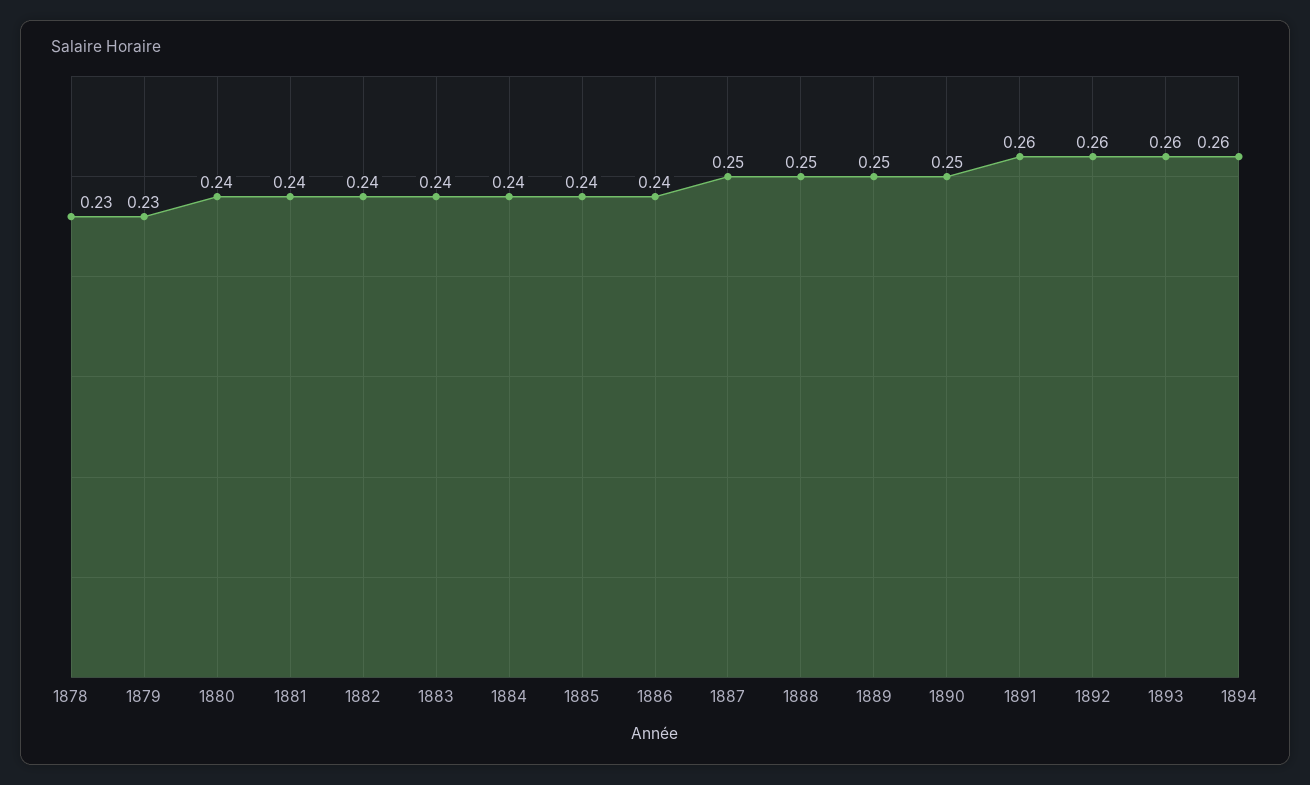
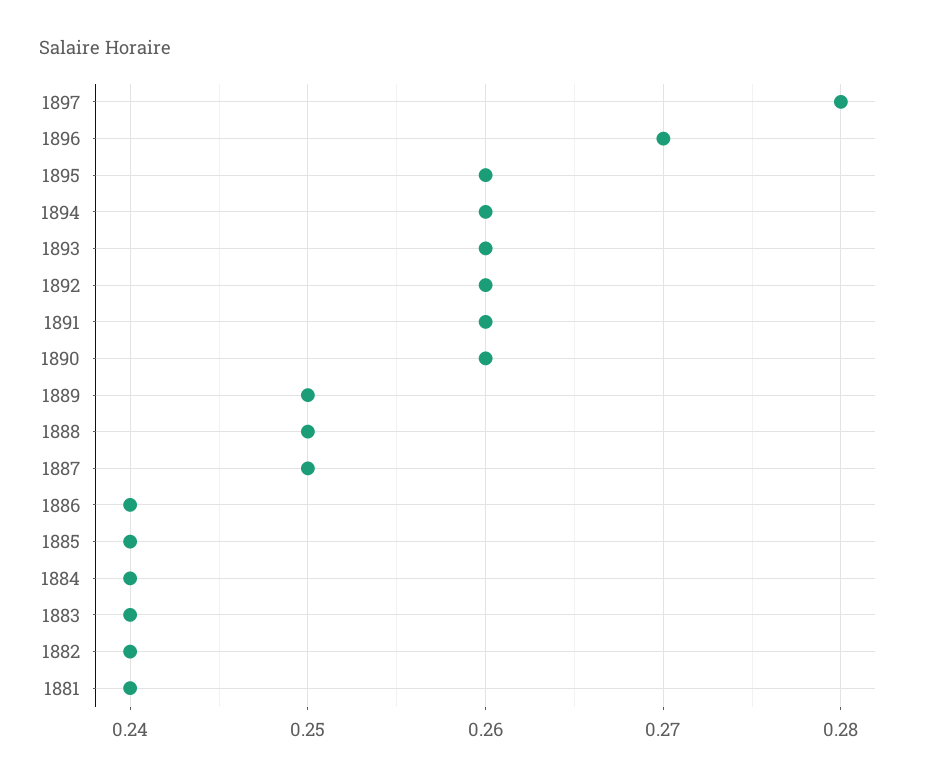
1878: 0.23 -> none
1879: 0.23 -> none
1880: 0.24 -> none
1890: 0.25 -> 0.26
1897: none -> 0.28
1896: none -> 0.27
1895: none -> 0.26

